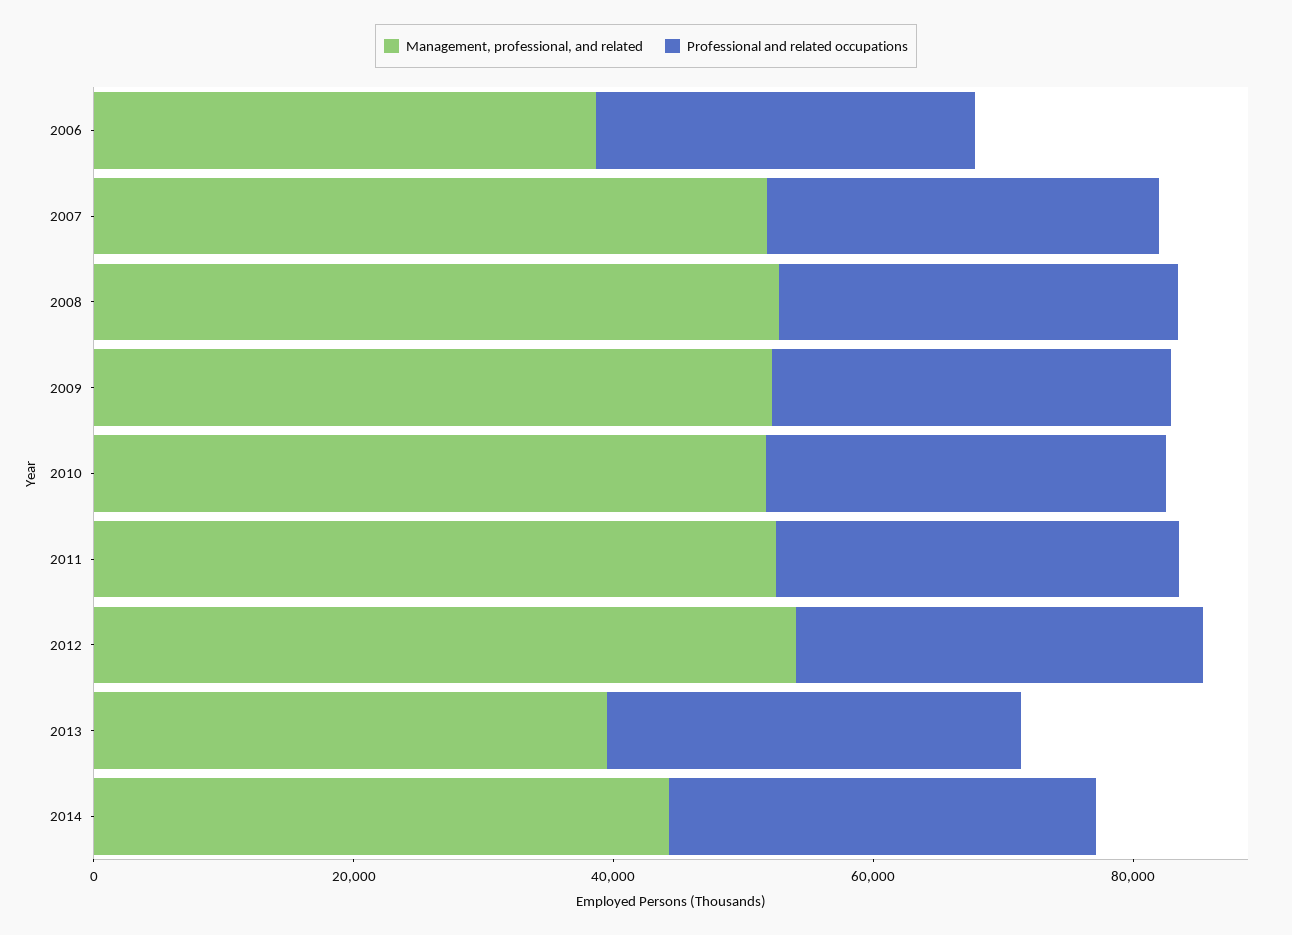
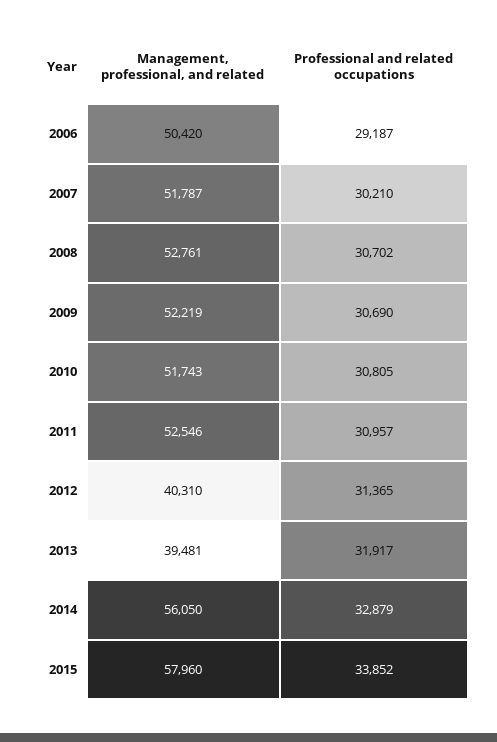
Management, professional, and related, 2006: 40000 -> 50420
Management, professional, and related, 2012: 55000 -> 40310
Management, professional, and related, 2014: 45000 -> 56050
Management, professional, and related, 2015: none -> 57960
Professional and related occupations, 2015: none -> 33852

